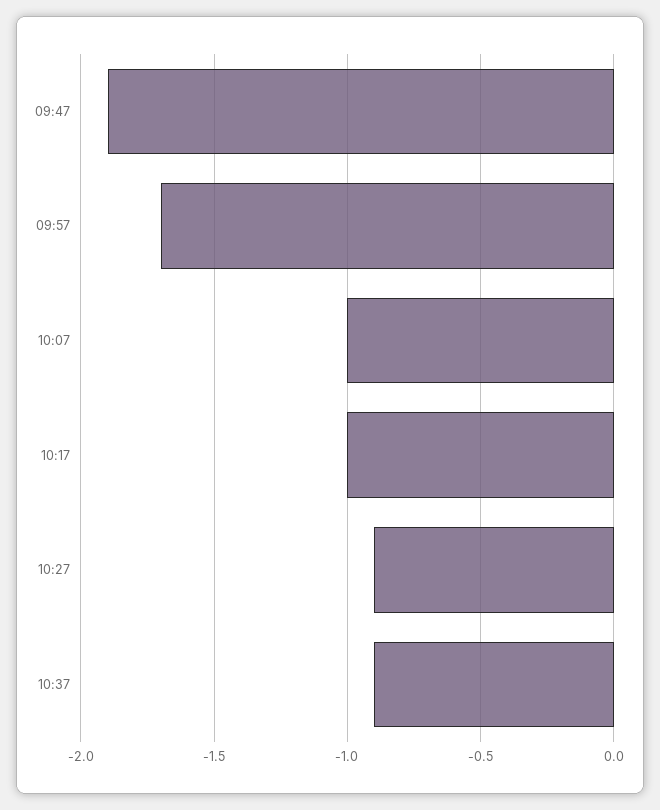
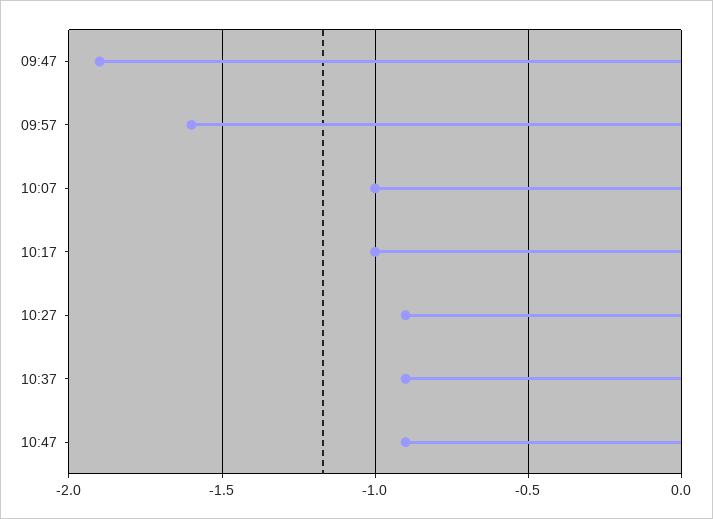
09:57: -1.7 -> -1.6
10:47: none -> -0.9

